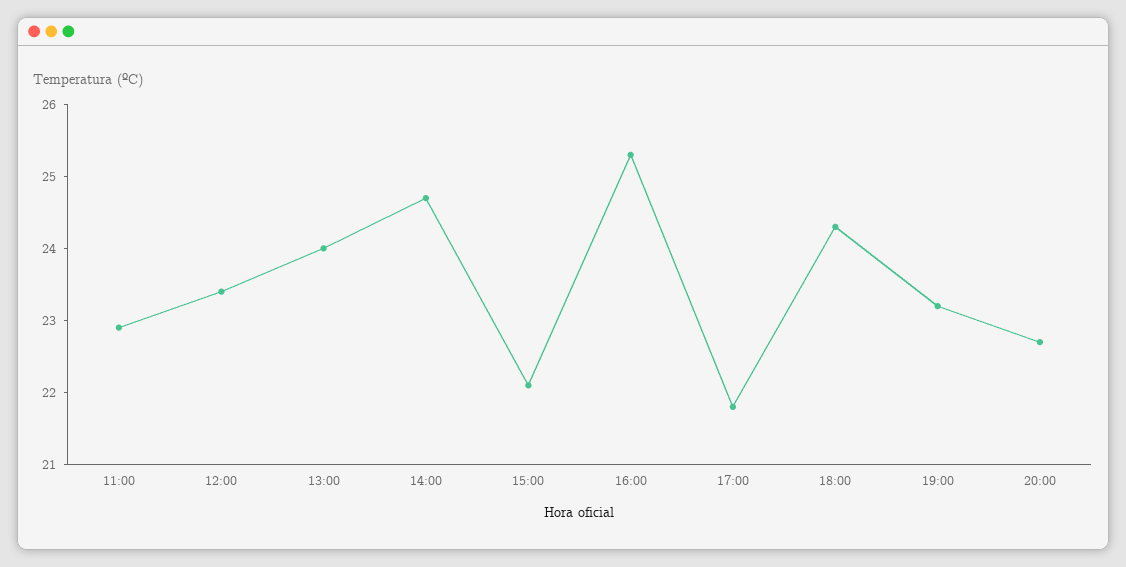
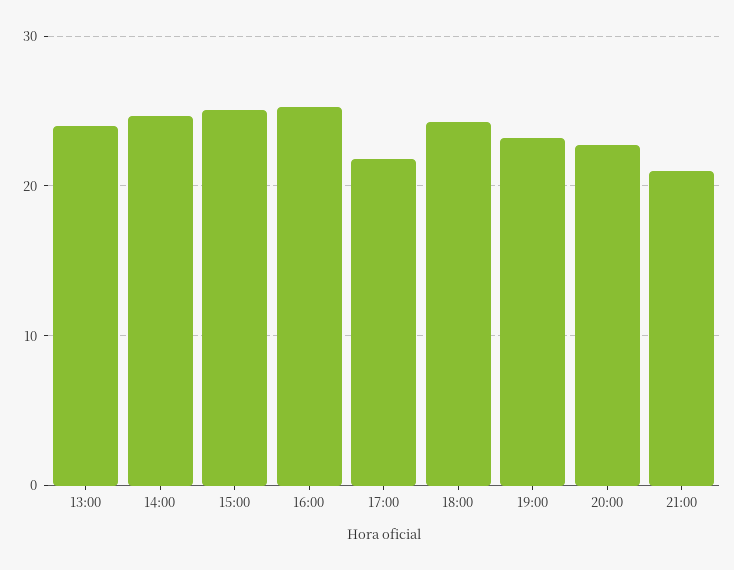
11:00: 23 -> none
12:00: 23.5 -> none
15:00: 22 -> 25
21:00: none -> 21

